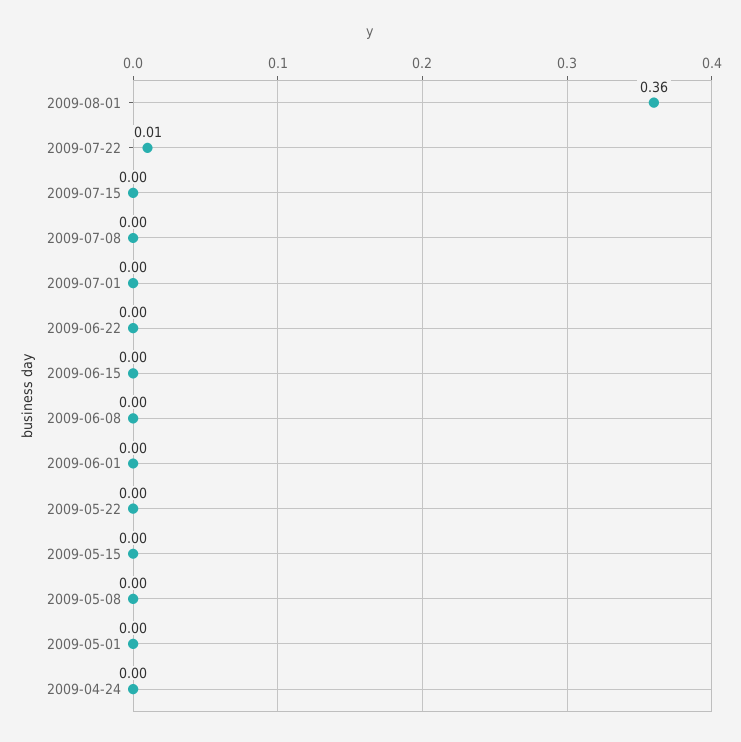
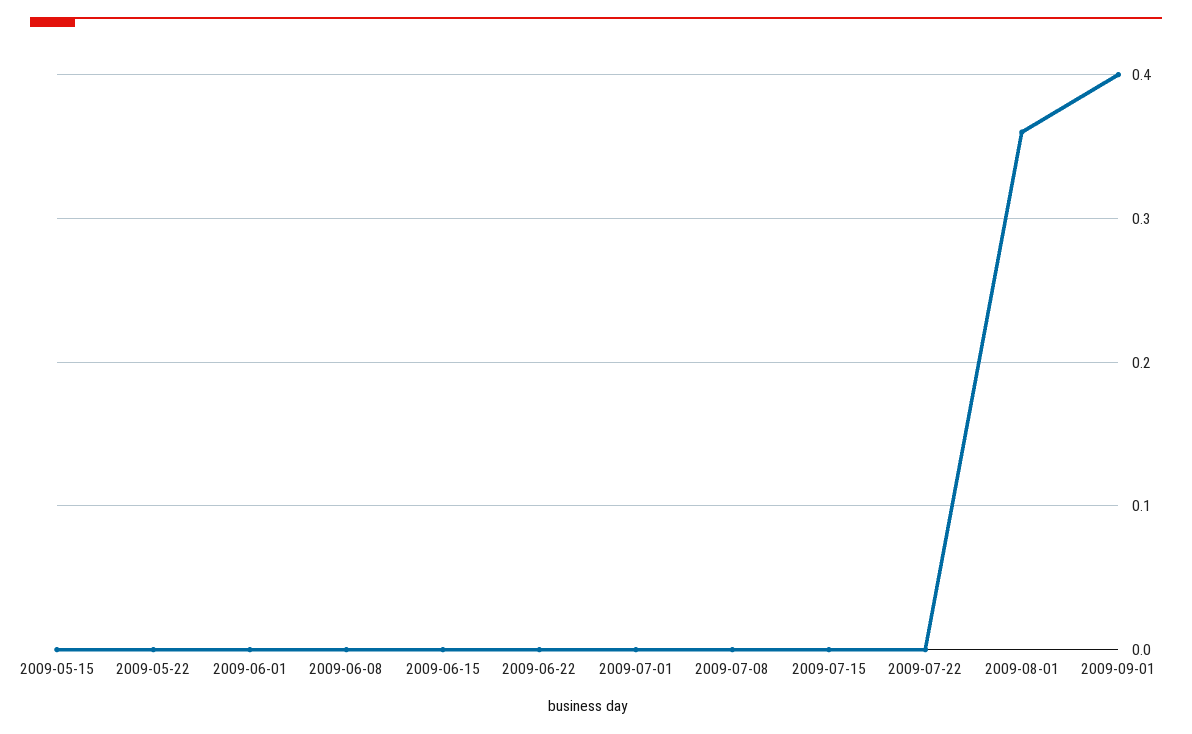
2009-07-22: 0.01 -> 0
2009-05-08: 0 -> none
2009-05-01: 0 -> none
2009-04-24: 0 -> none
2009-09-01: none -> 0.4

